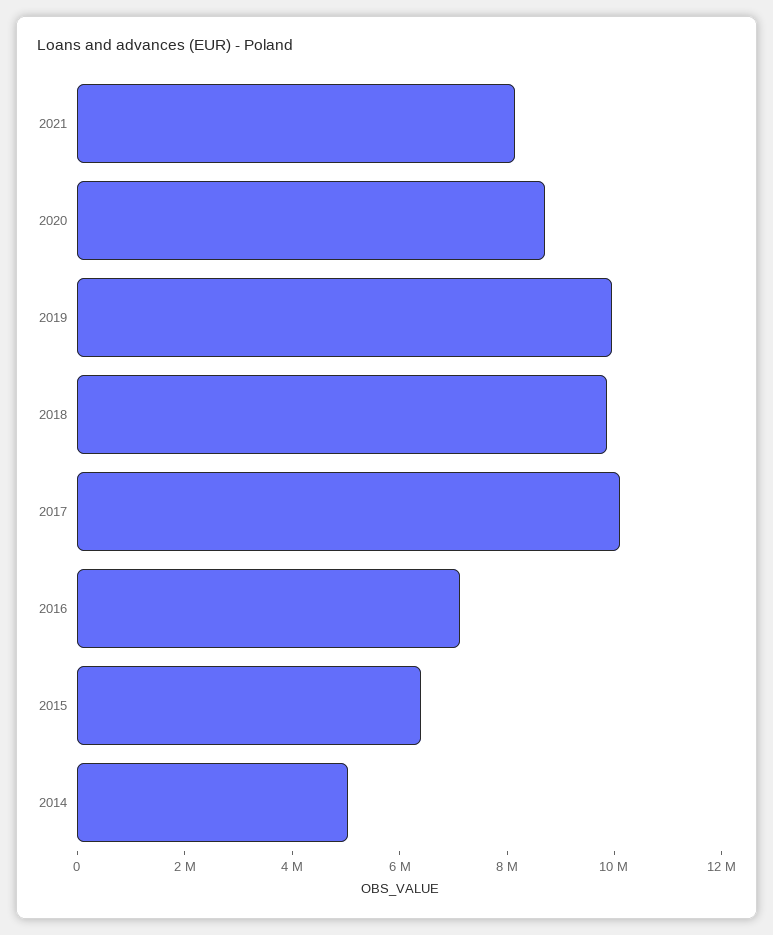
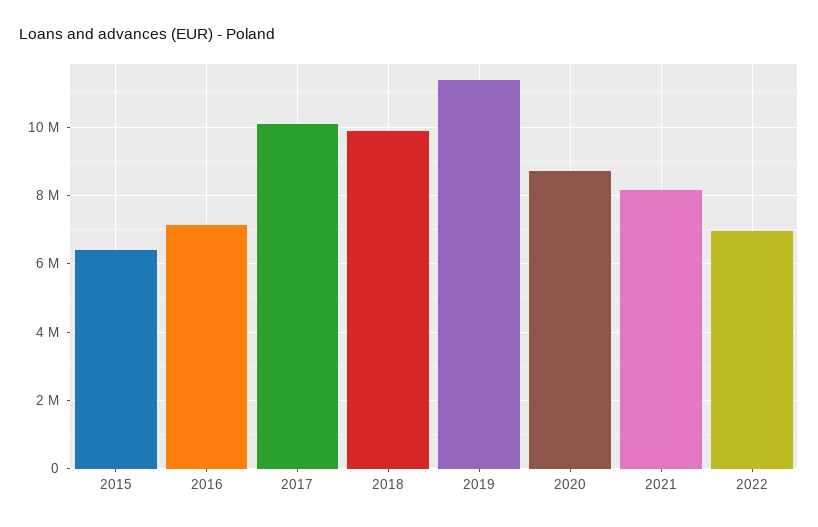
2019: 10000000 -> 11400000
2014: 5000000 -> none
2022: none -> 7000000

